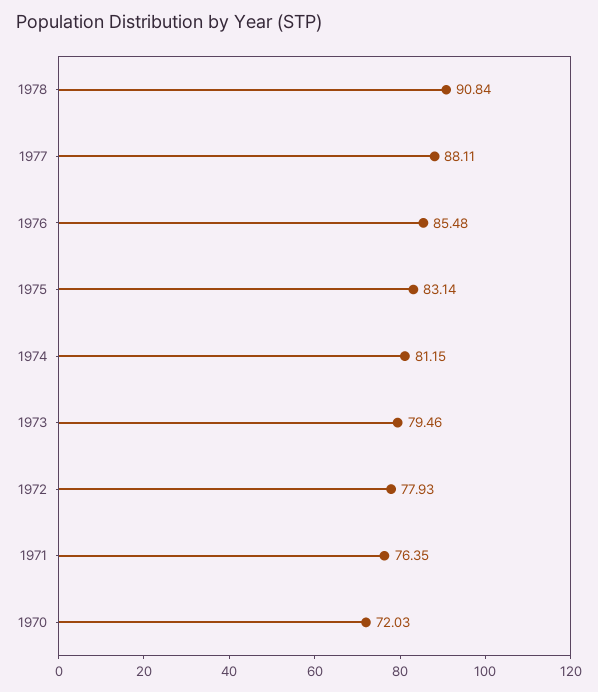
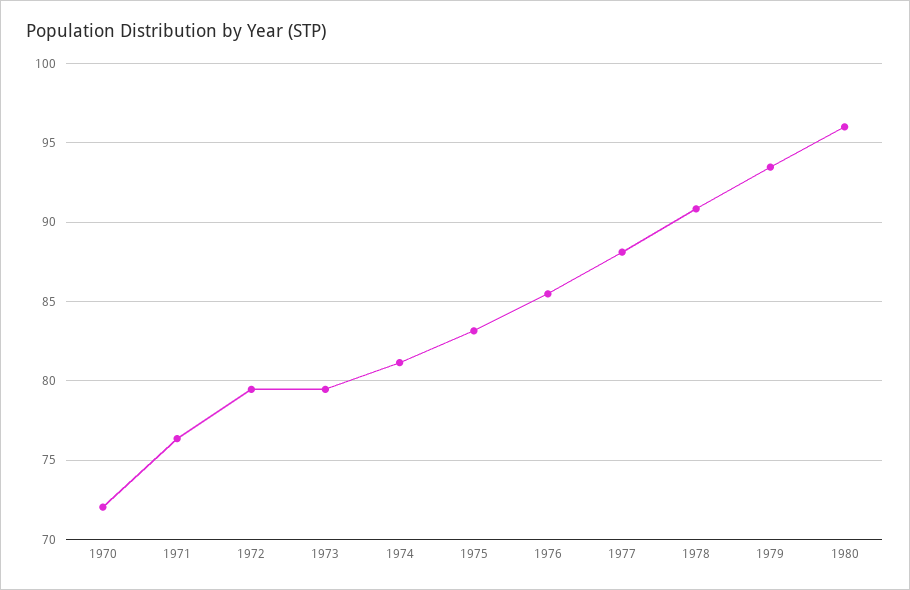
1972: 77.93 -> 79.5
1979: none -> 93.5
1980: none -> 96

